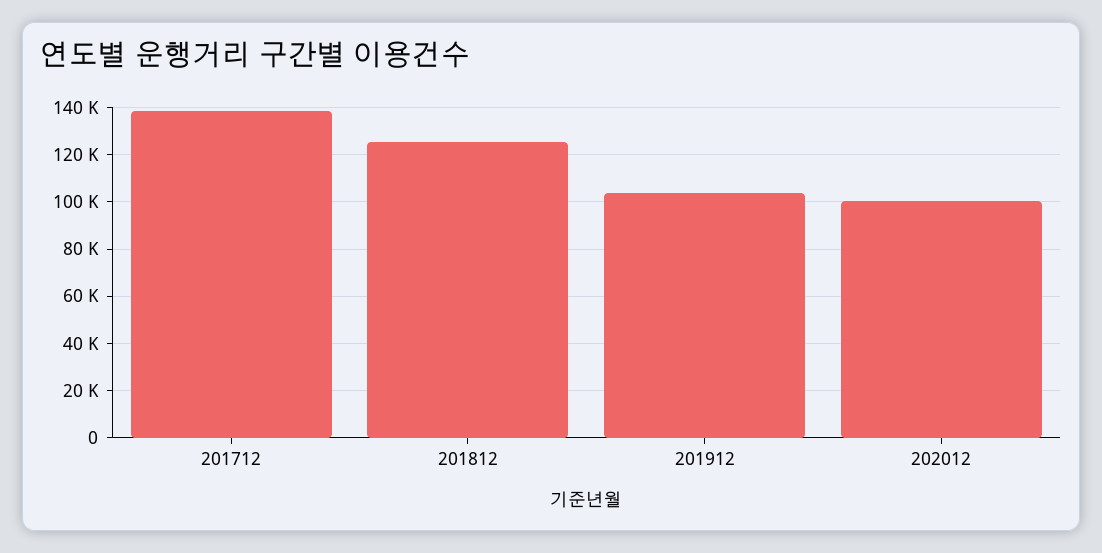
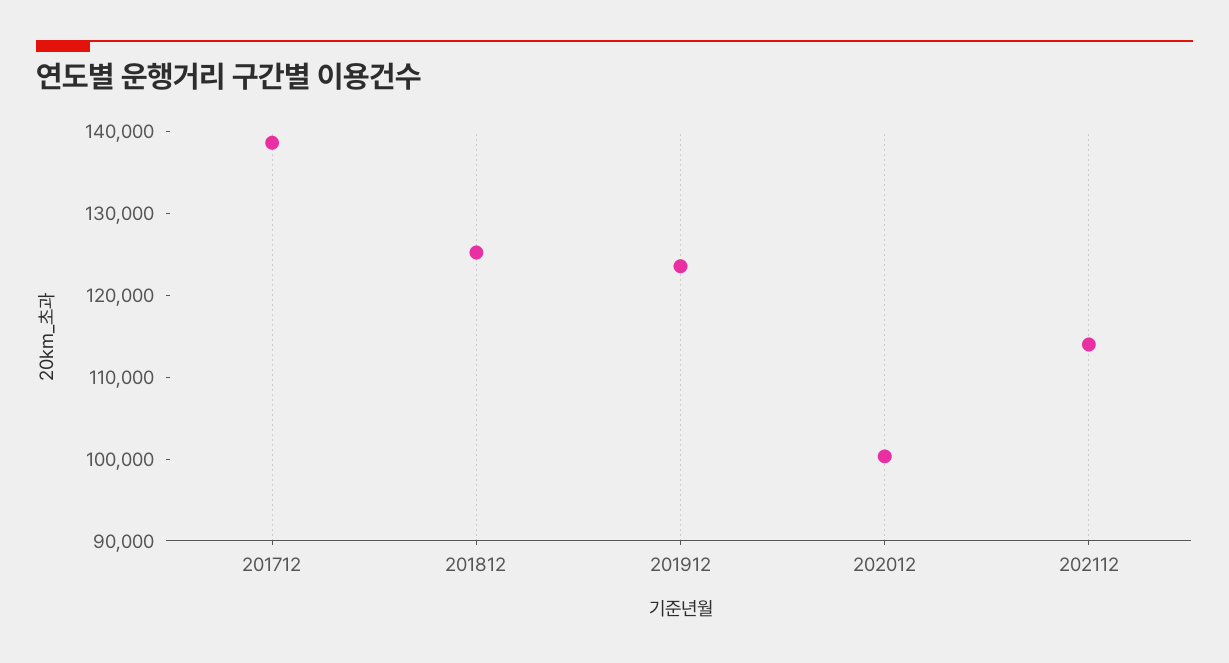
201912: 105000 -> 124000
202112: none -> 114000

